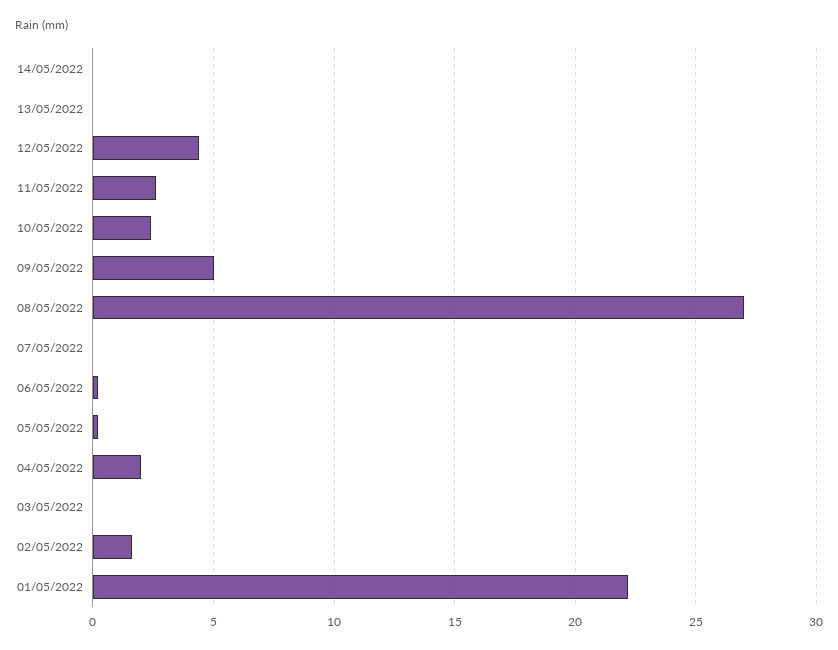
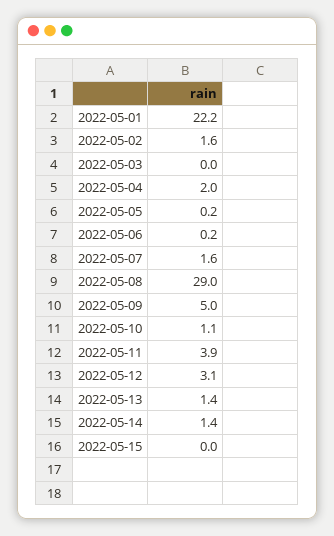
14/05/2022: 0 -> 1.4
13/05/2022: 0 -> 1.4
12/05/2022: 4.5 -> 3.1
11/05/2022: 2.5 -> 3.9
10/05/2022: 2.5 -> 1.1
08/05/2022: 27 -> 29
07/05/2022: 0 -> 1.6
2022-05-15: none -> 0

